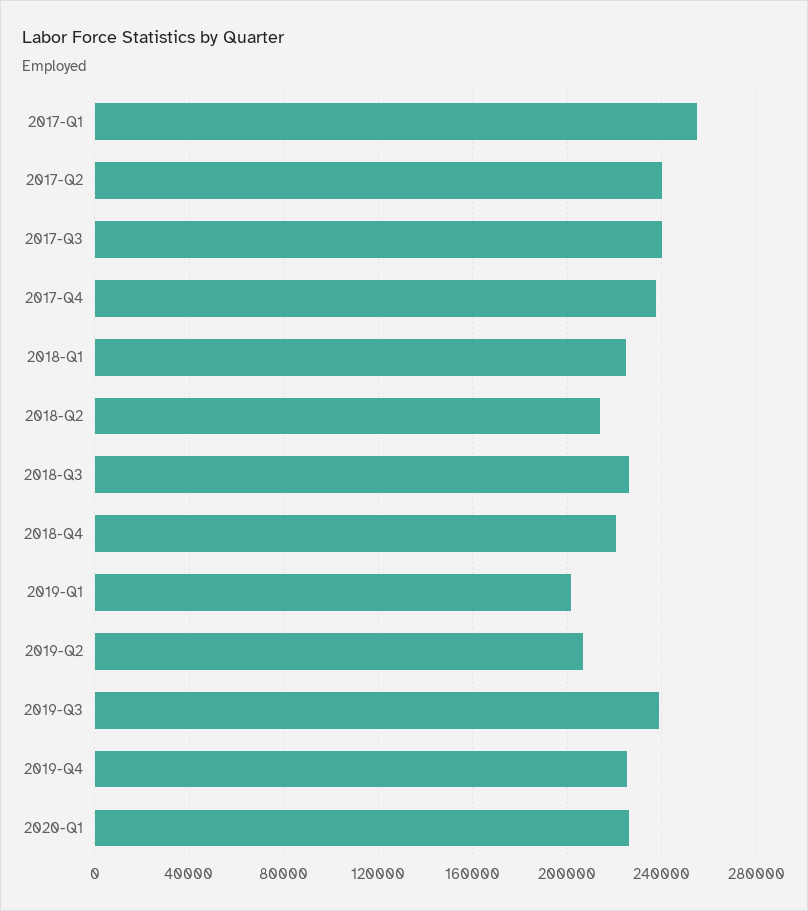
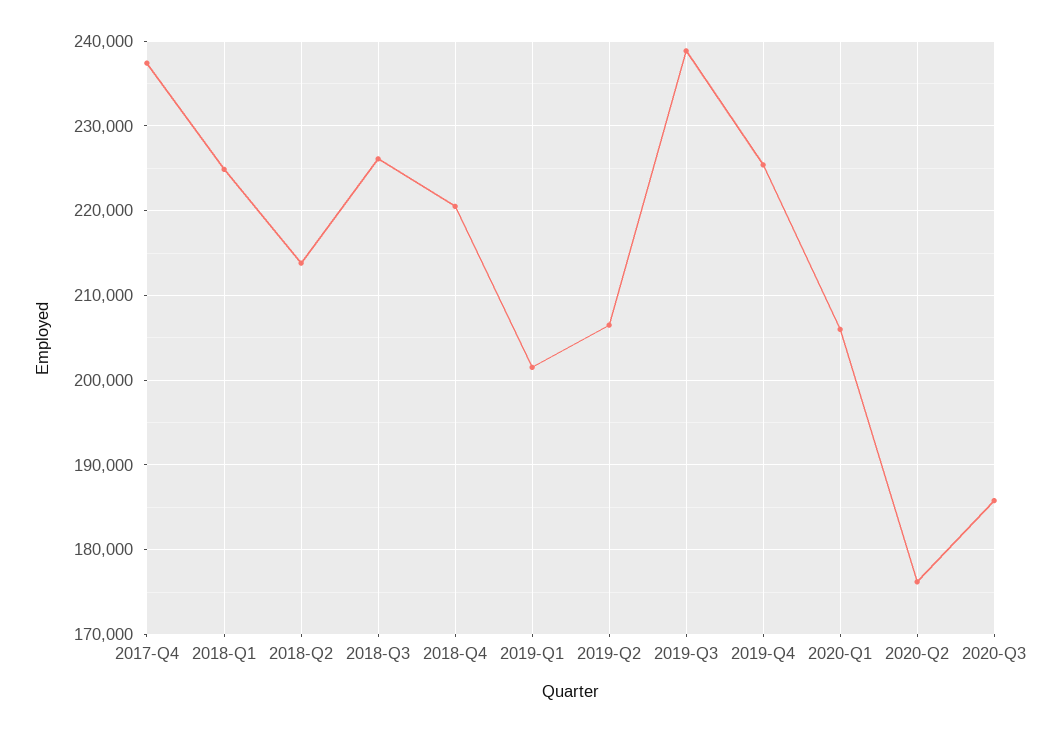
2017-Q1: 255000 -> none
2017-Q2: 240000 -> none
2017-Q3: 240000 -> none
2020-Q1: 225000 -> 206000
2020-Q2: none -> 176000
2020-Q3: none -> 186000

